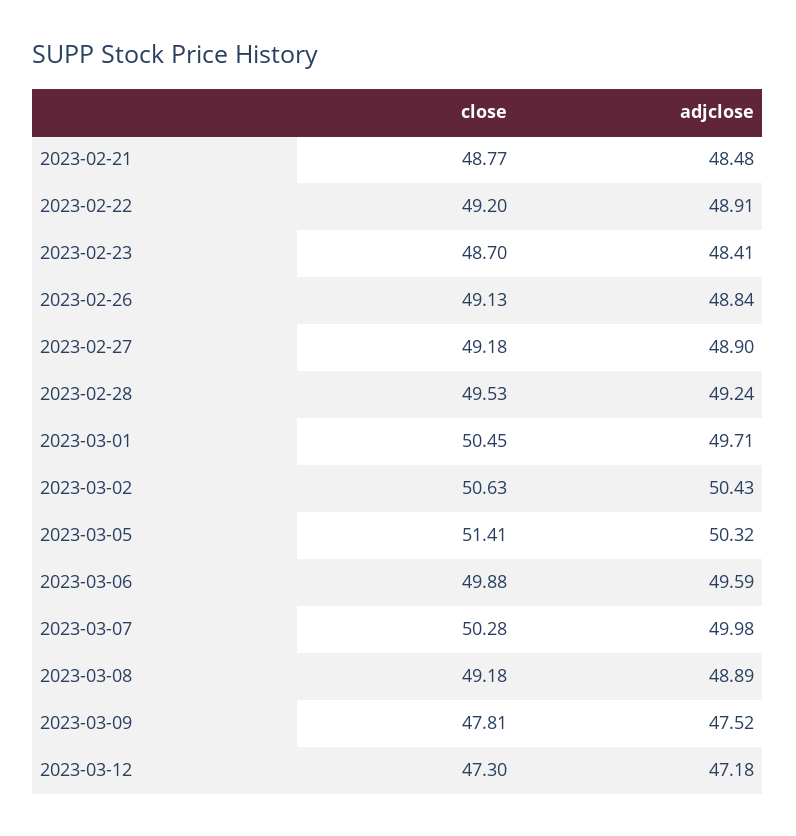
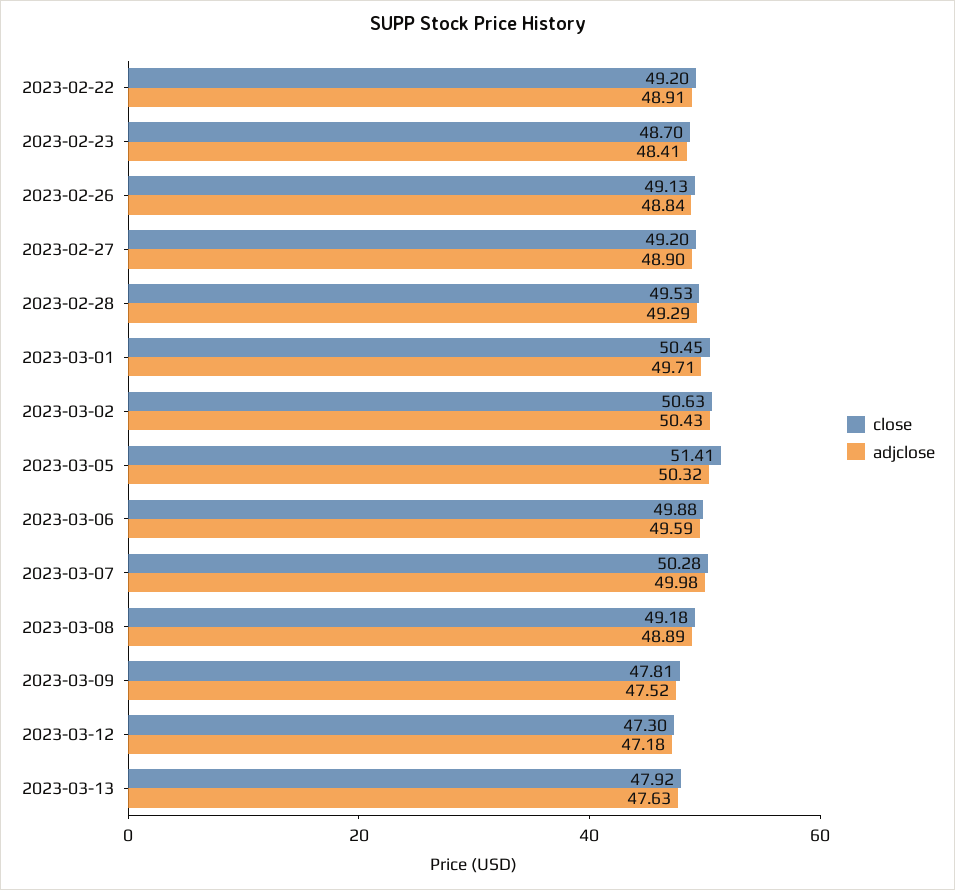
close, 2023-02-21: 48.77 -> none
adjclose, 2023-02-21: 48.48 -> none
close, 2023-02-27: 49.18 -> 49.2
adjclose, 2023-02-28: 49.24 -> 49.29
close, 2023-03-13: none -> 47.92
adjclose, 2023-03-13: none -> 47.63

